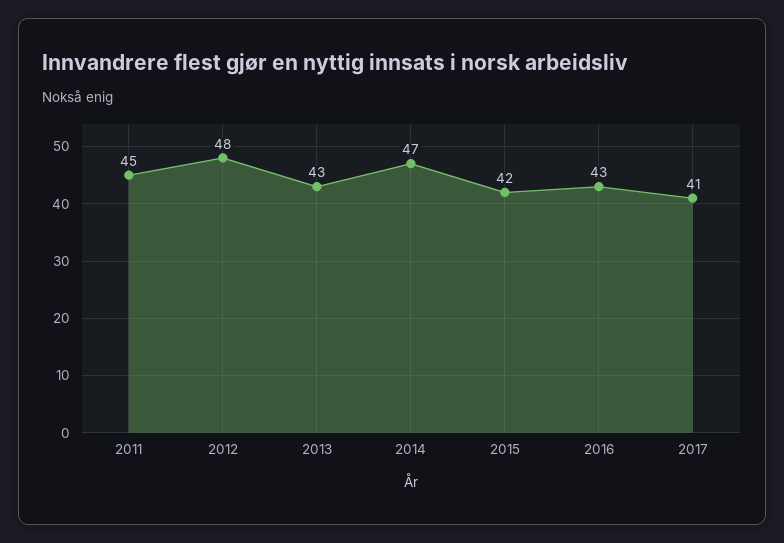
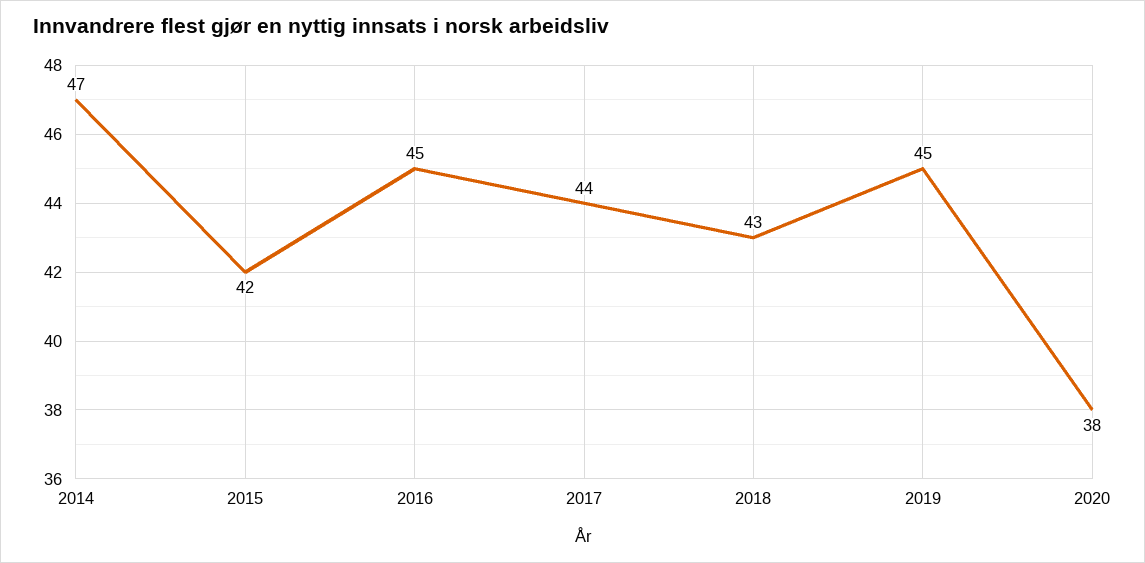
2011: 45 -> none
2012: 48 -> none
2013: 43 -> none
2016: 43 -> 45
2017: 41 -> 44
2018: none -> 43
2019: none -> 45
2020: none -> 38

